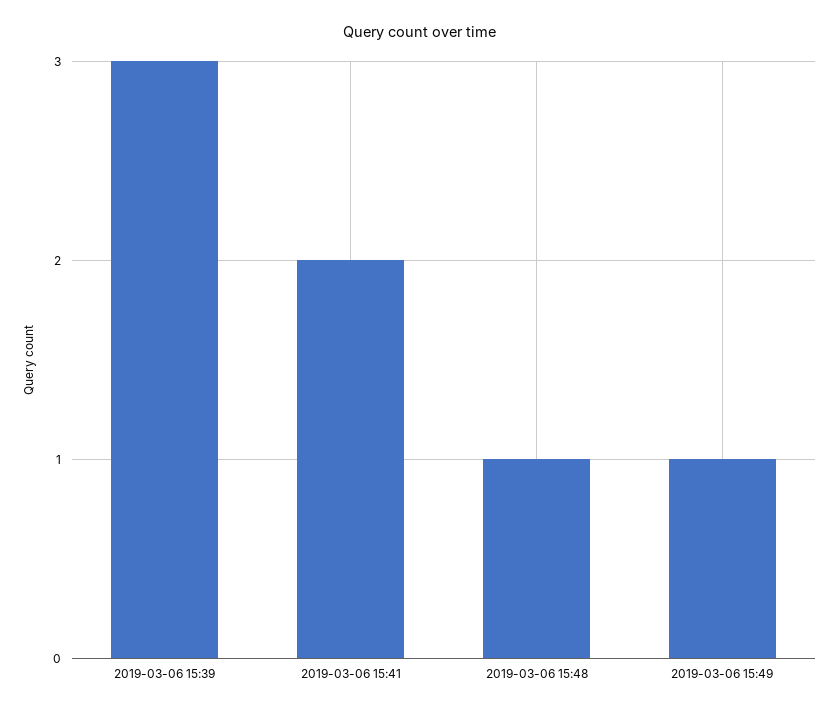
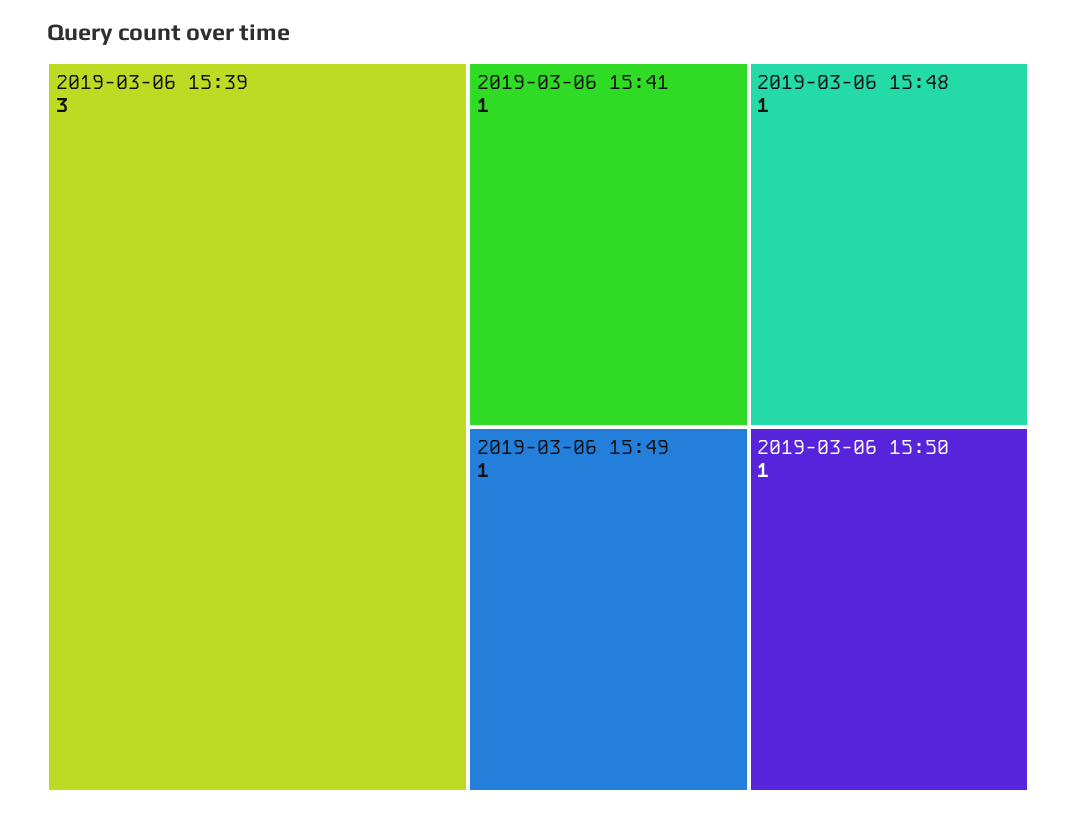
2019-03-06 15:41: 2 -> 1
2019-03-06 15:50: none -> 1

